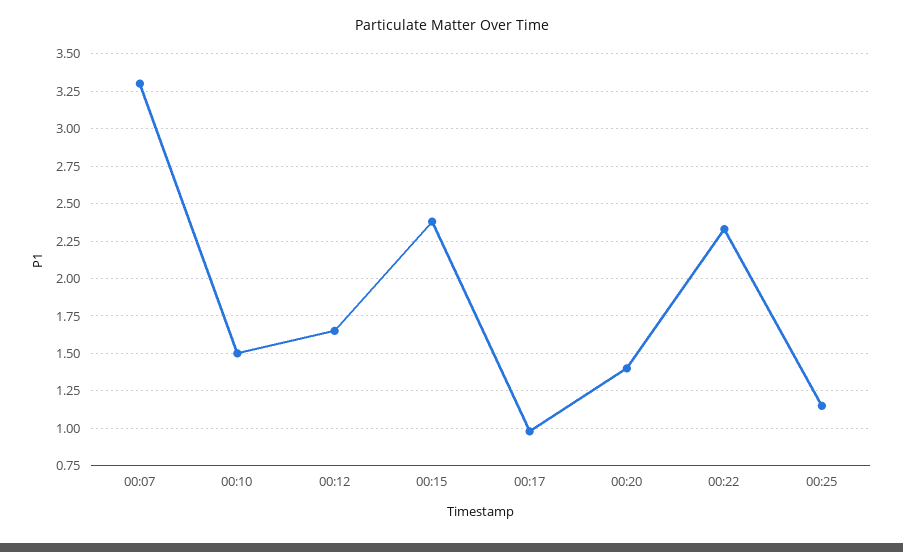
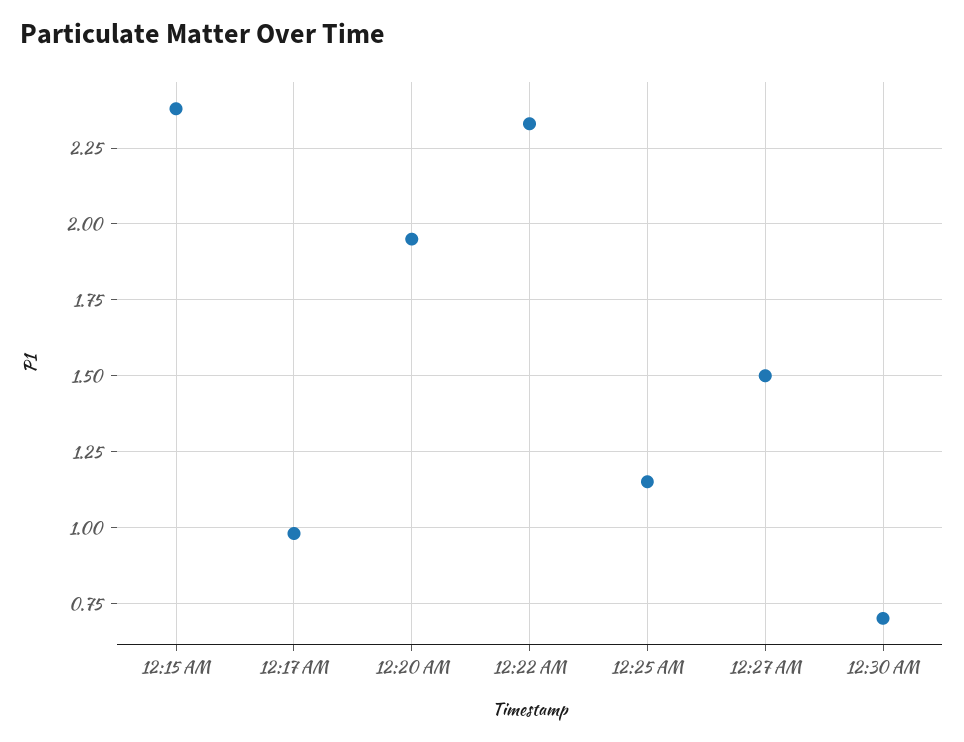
00:07: 3.3 -> none
00:10: 1.5 -> none
00:12: 1.65 -> none
00:20: 1.4 -> 1.95
12:27 AM: none -> 1.5
12:30 AM: none -> 0.7

